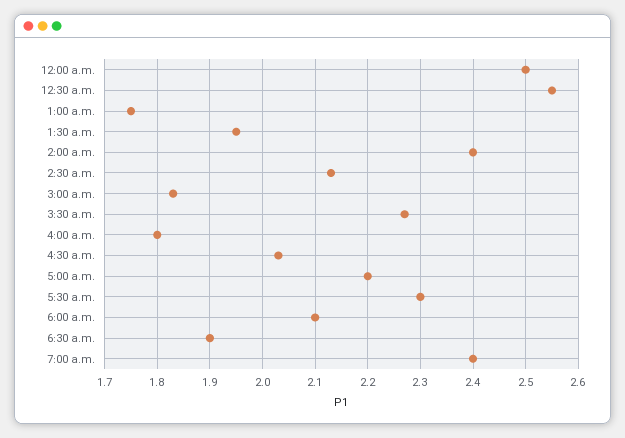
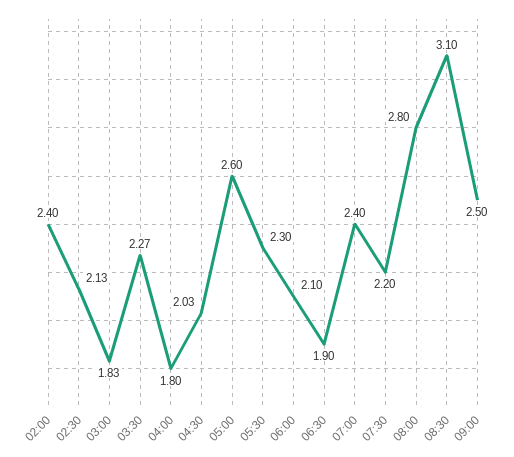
12:00 a.m.: 2.5 -> none
12:30 a.m.: 2.55 -> none
1:00 a.m.: 1.75 -> none
1:30 a.m.: 1.95 -> none
5:00 a.m.: 2.2 -> 2.6
07:30: none -> 2.2
08:00: none -> 2.8
08:30: none -> 3.1
09:00: none -> 2.5

